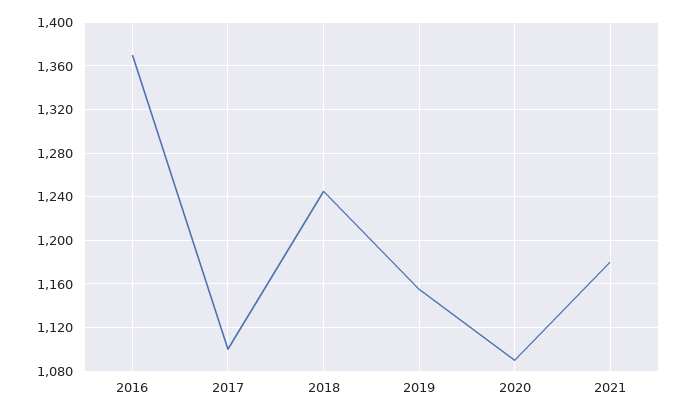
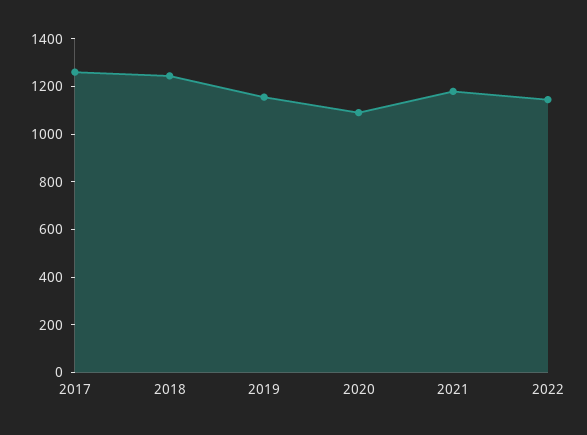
2016: 1370 -> none
2017: 1100 -> 1250
2022: none -> 1150

